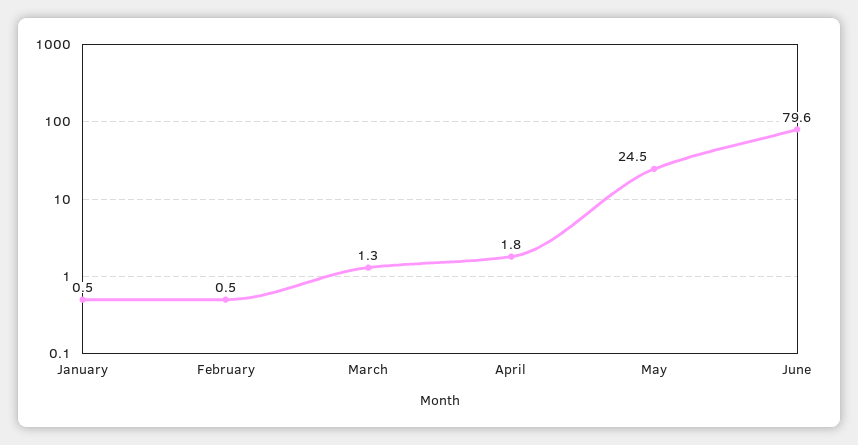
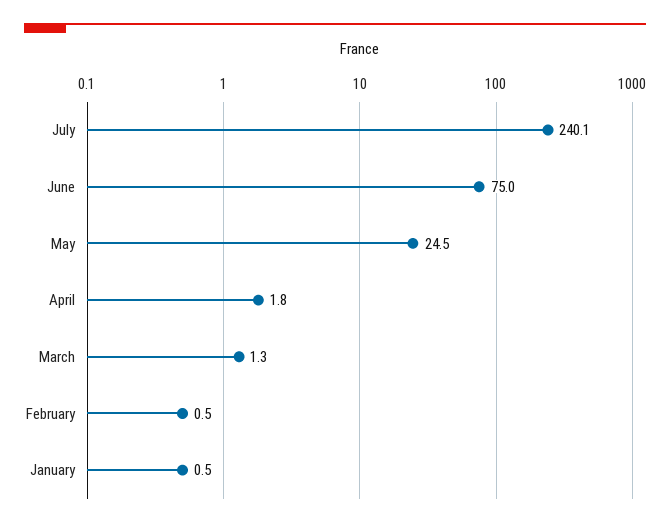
June: 79.6 -> 75
July: none -> 240.1

